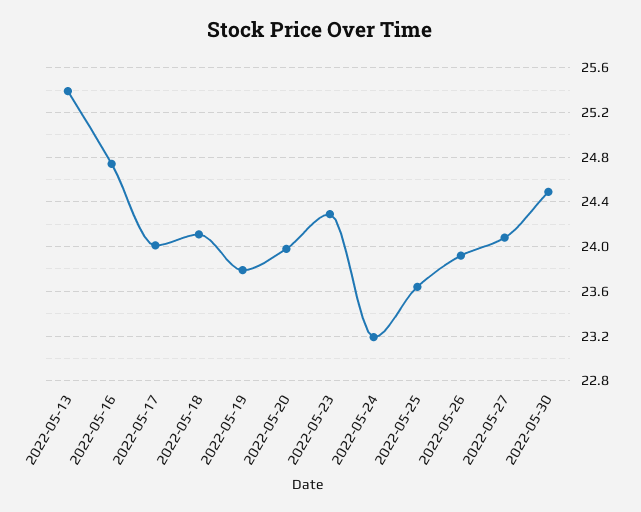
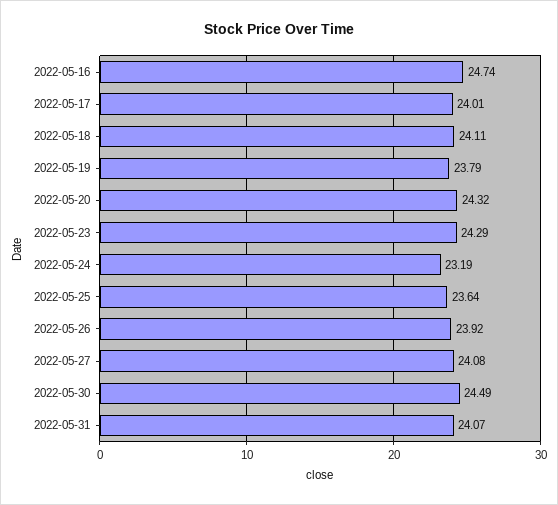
2022-05-13: 25.4 -> none
2022-05-20: 24 -> 24.32
2022-05-31: none -> 24.07

